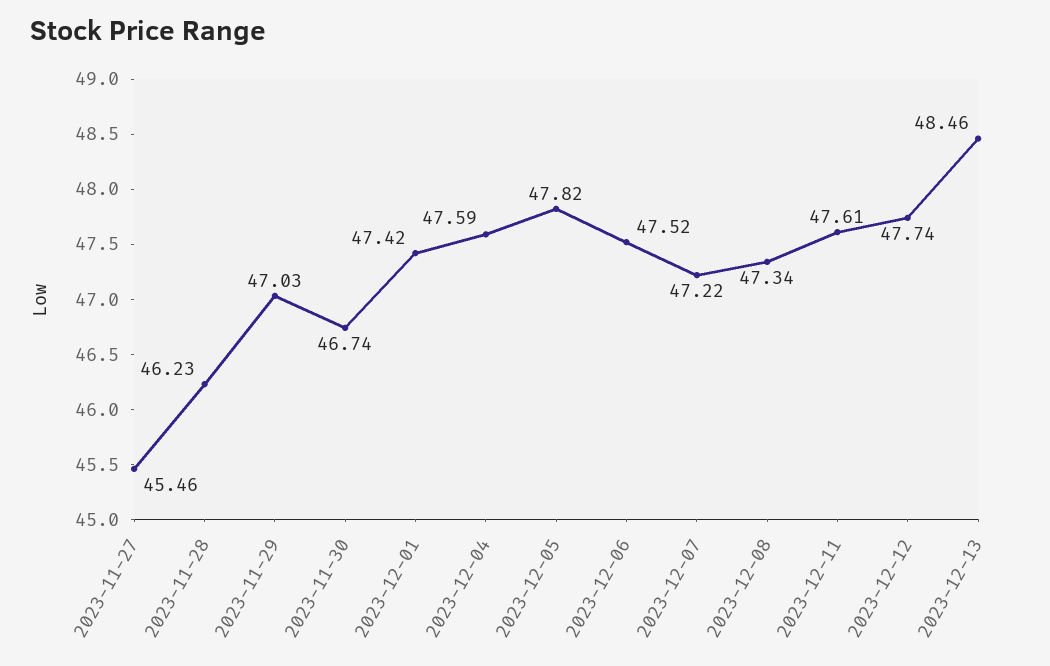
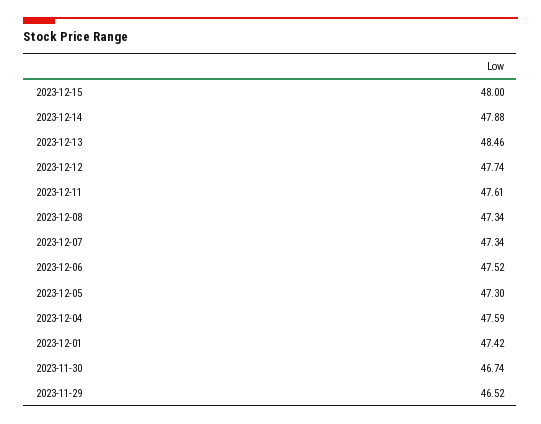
2023-11-27: 45.46 -> none
2023-11-28: 46.23 -> none
2023-11-29: 47.03 -> 46.52
2023-12-05: 47.82 -> 47.3
2023-12-07: 47.22 -> 47.34
2023-12-15: none -> 48
2023-12-14: none -> 47.88

